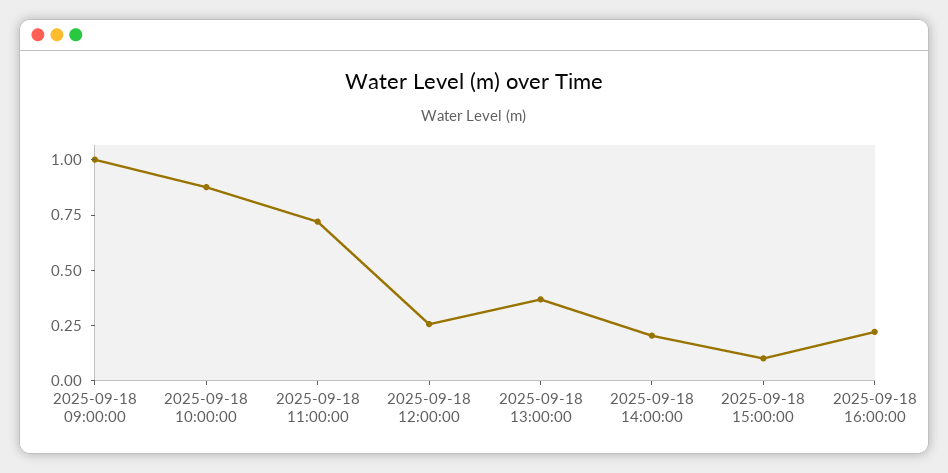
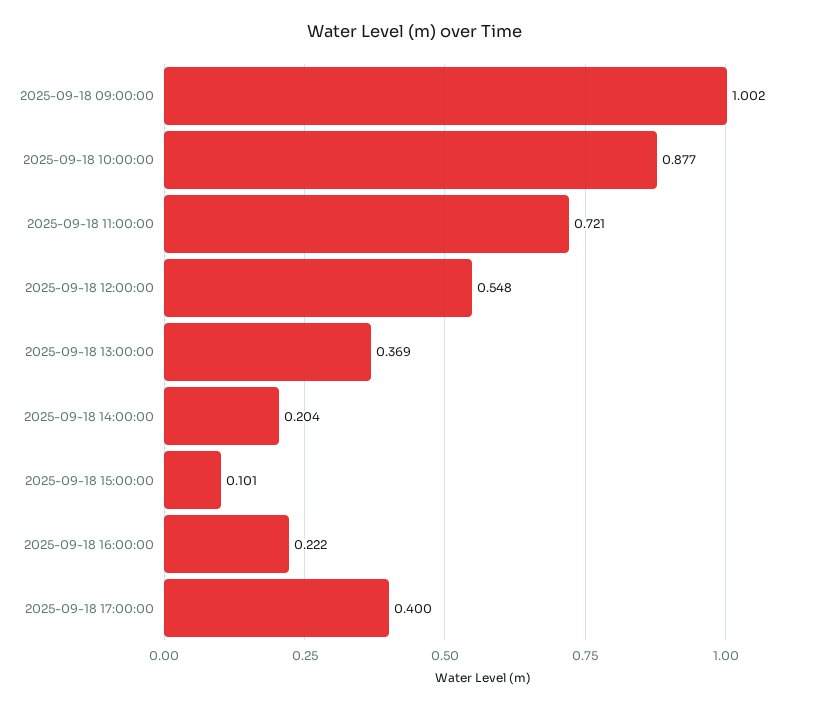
2025-09-18 12:00:00: 0.25 -> 0.548
2025-09-18 17:00:00: none -> 0.4

